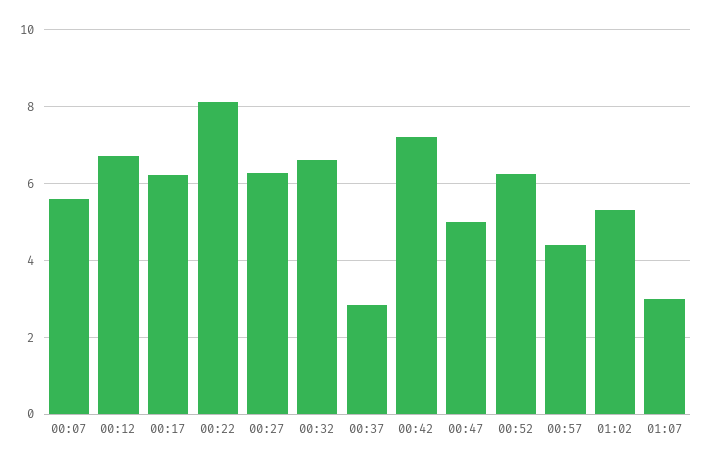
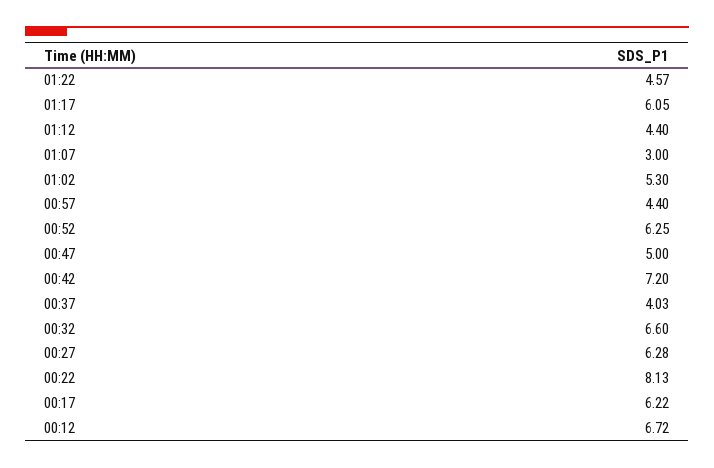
00:07: 5.6 -> none
00:37: 2.8 -> 4.03
01:22: none -> 4.57
01:17: none -> 6.05
01:12: none -> 4.4

